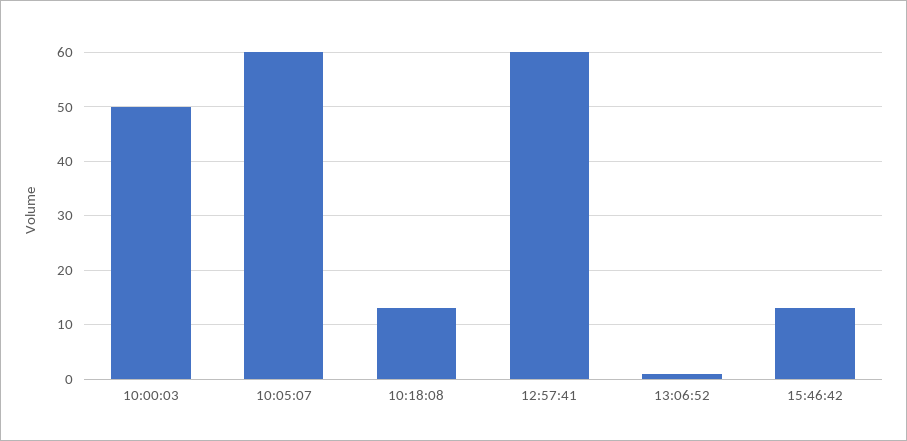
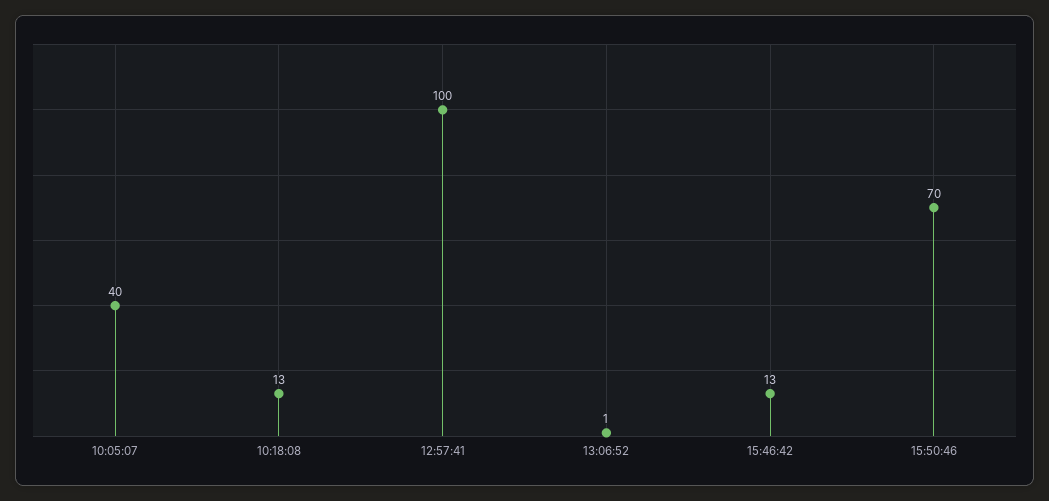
10:00:03: 50 -> none
10:05:07: 60 -> 40
12:57:41: 60 -> 100
15:50:46: none -> 70

